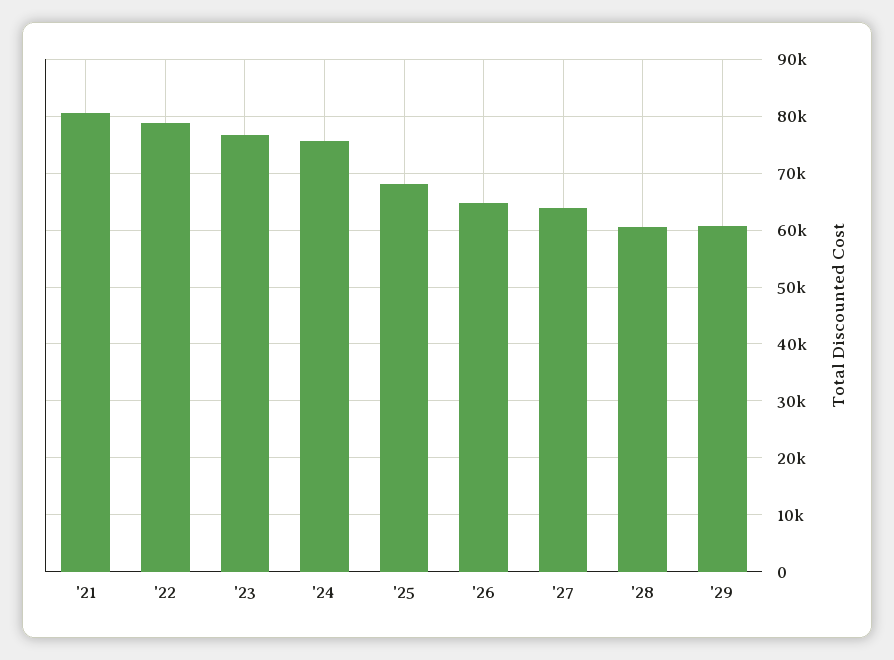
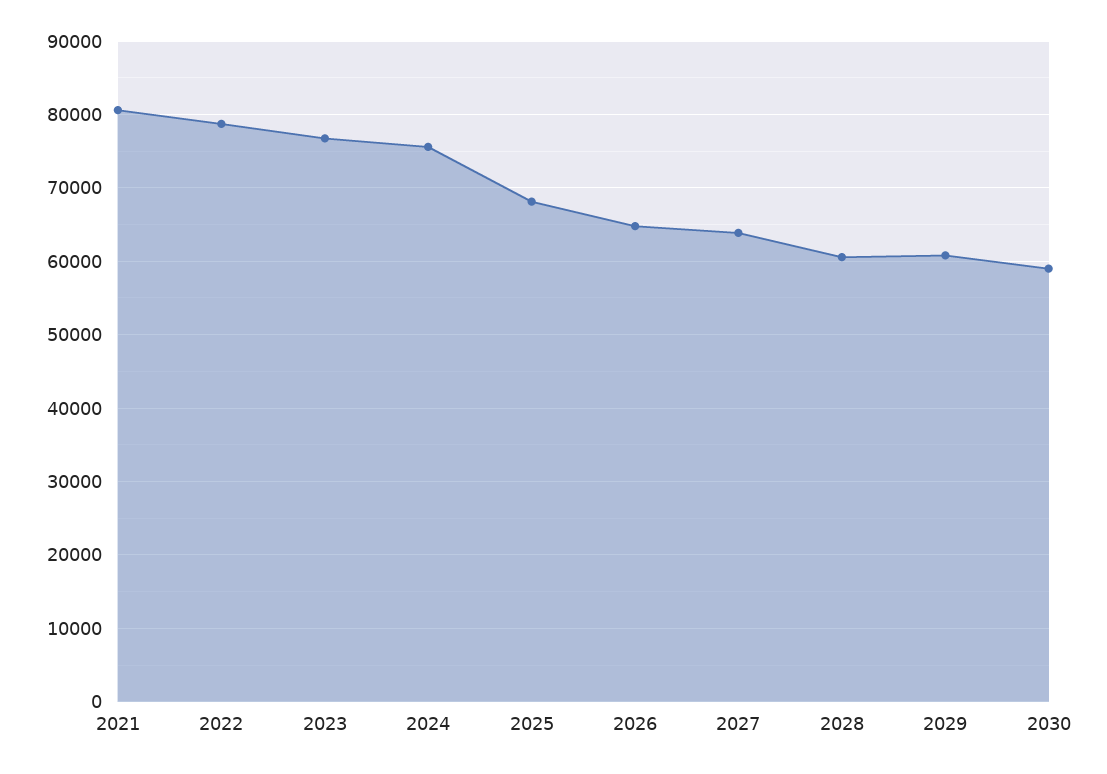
2030: none -> 59000

